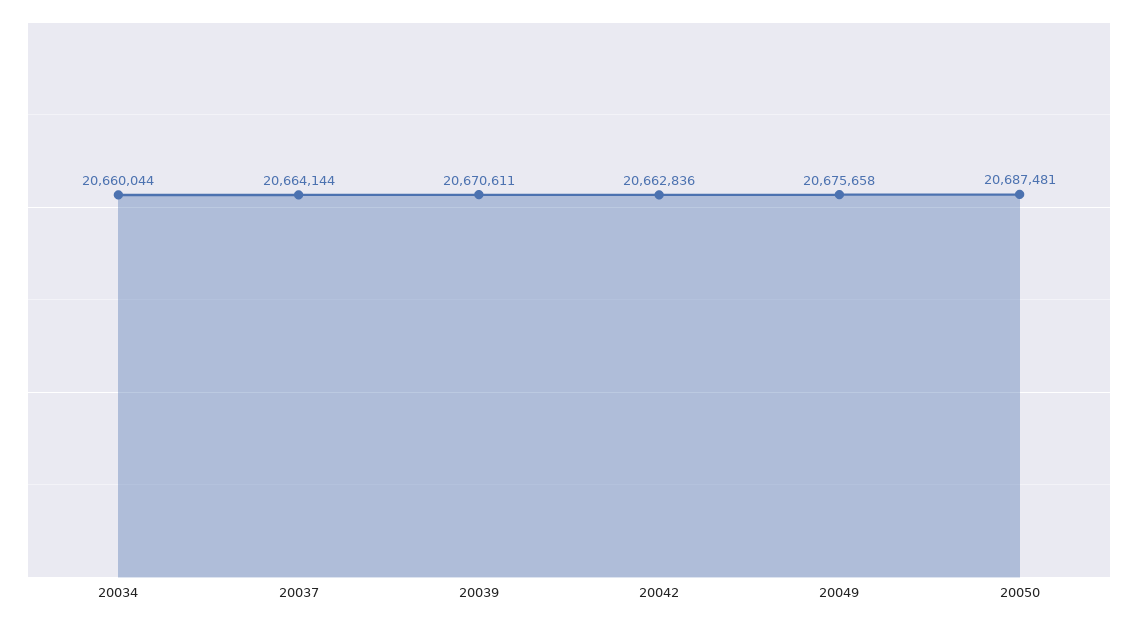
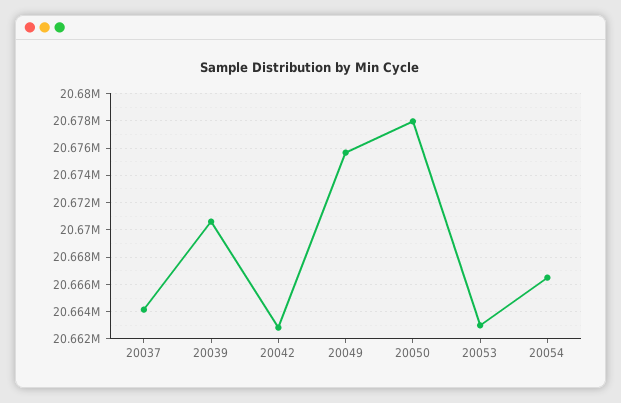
20034: 20660044 -> none
20050: 20687481 -> 20678000
20053: none -> 20663000
20054: none -> 20666500

